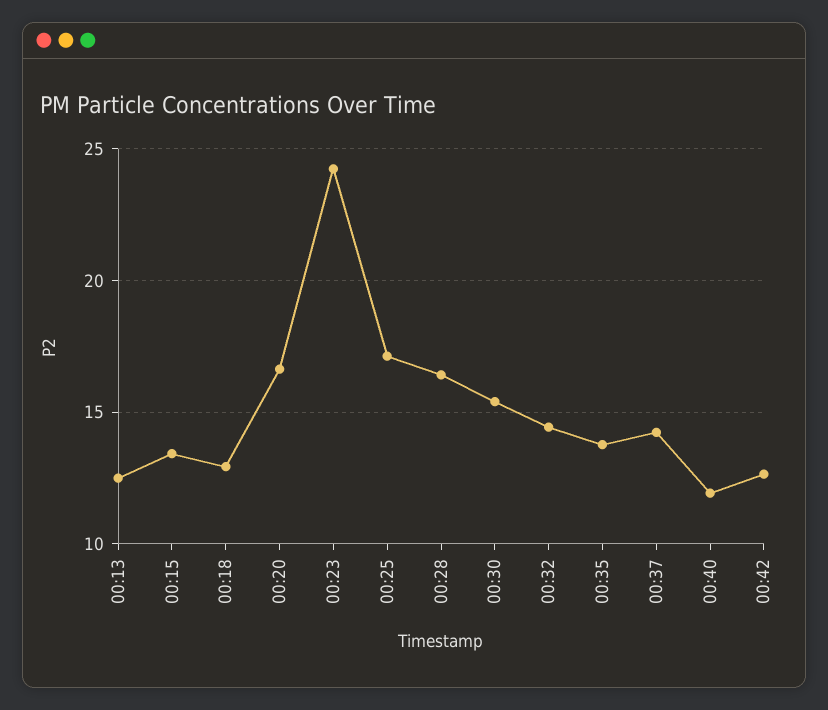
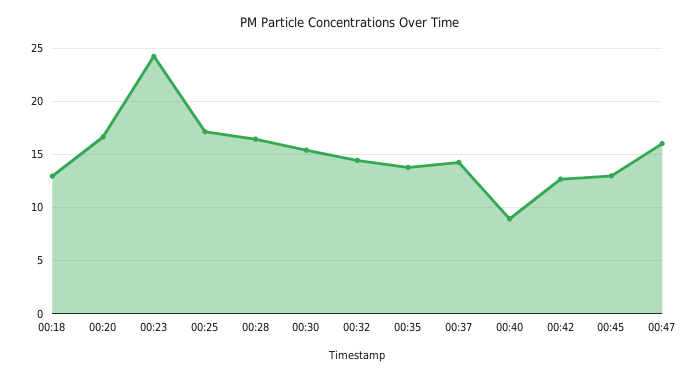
00:13: 12.5 -> none
00:15: 13.5 -> none
00:40: 12 -> 9
00:45: none -> 13
00:47: none -> 16

